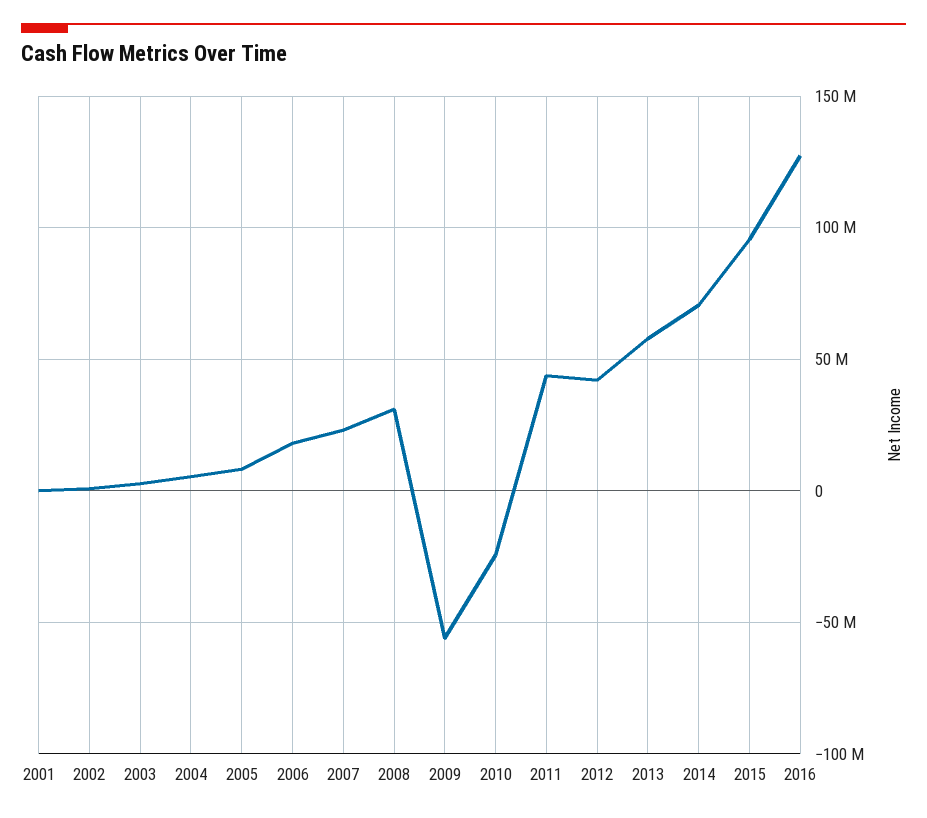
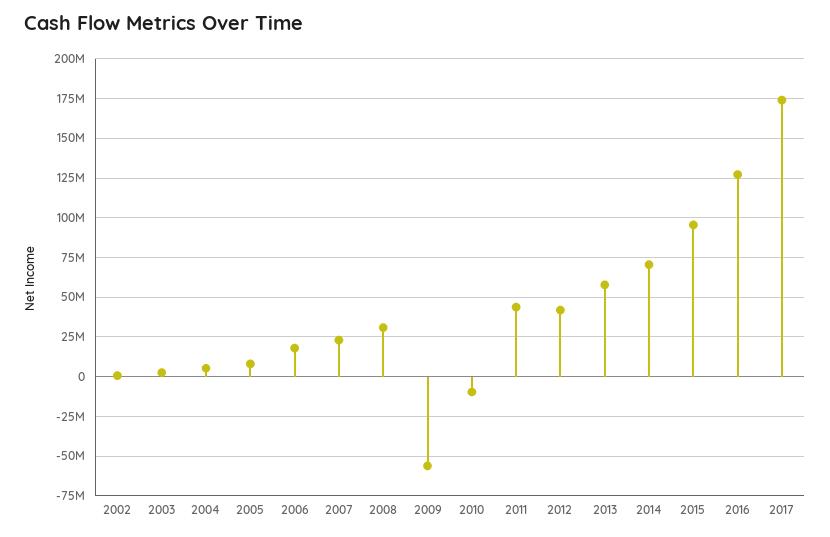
2001: 0 -> none
2010: -25000000 -> -10000000
2017: none -> 175000000

